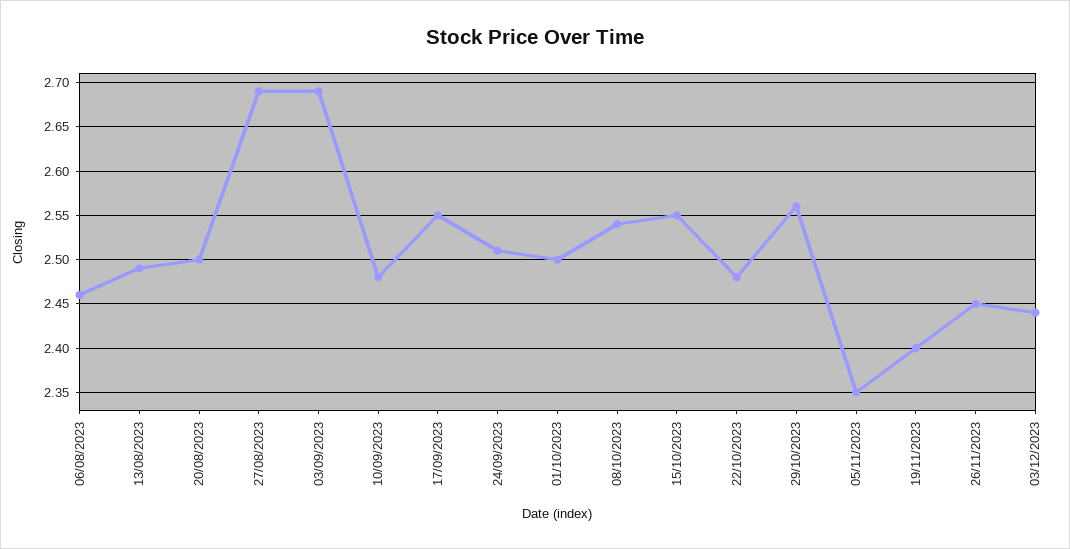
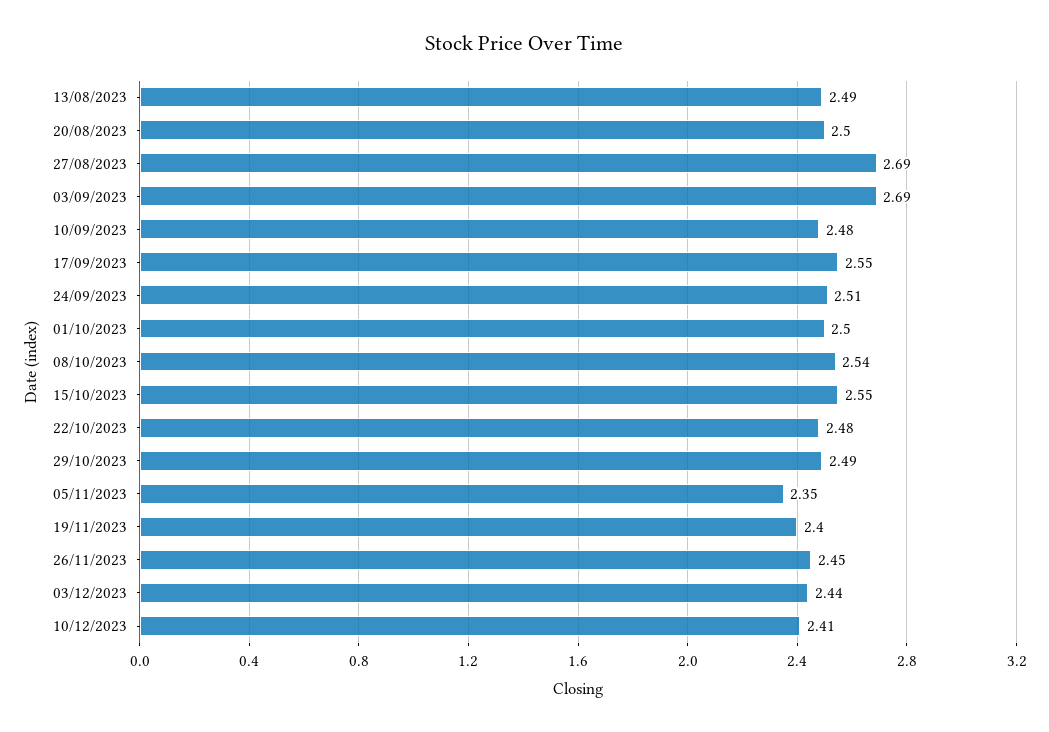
06/08/2023: 2.46 -> none
29/10/2023: 2.56 -> 2.49
10/12/2023: none -> 2.41

